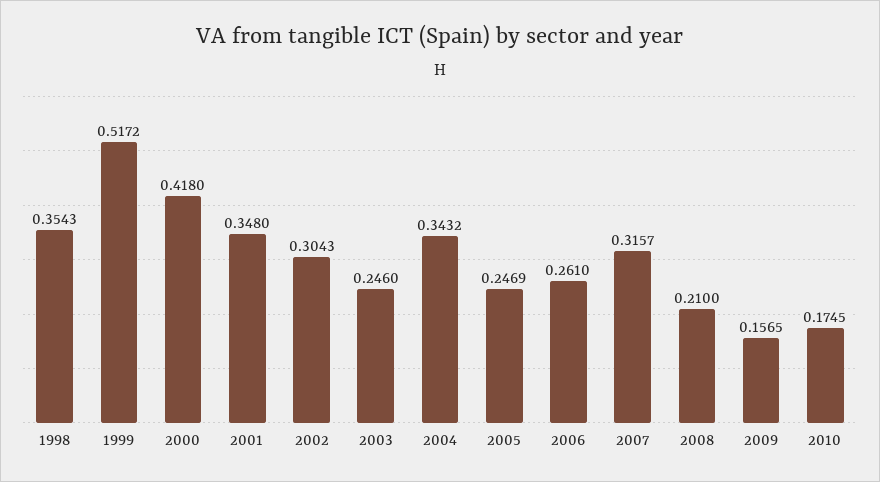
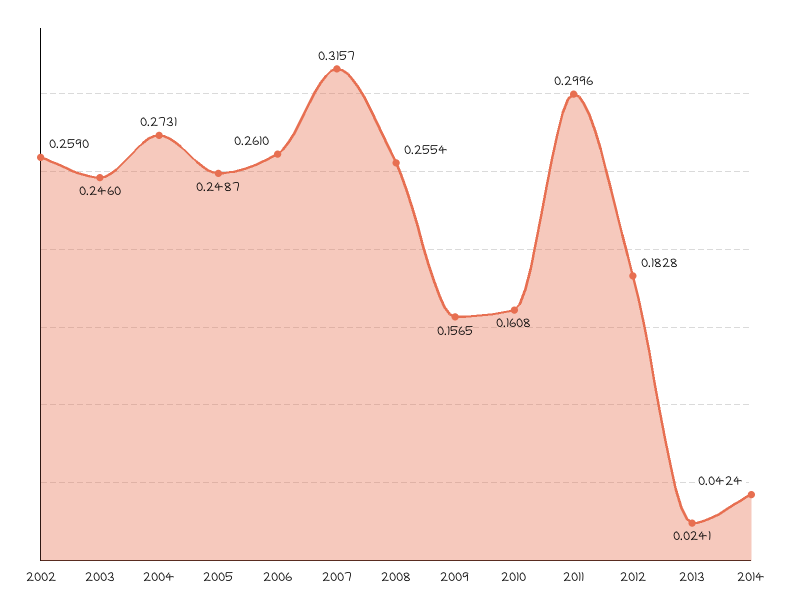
1998: 0.3543 -> none
1999: 0.5172 -> none
2000: 0.418 -> none
2001: 0.348 -> none
2002: 0.3043 -> 0.259
2004: 0.3432 -> 0.2731
2005: 0.2469 -> 0.2487
2008: 0.21 -> 0.2554
2010: 0.1745 -> 0.1608
2011: none -> 0.2996
2012: none -> 0.1828
2013: none -> 0.0241
2014: none -> 0.0424

